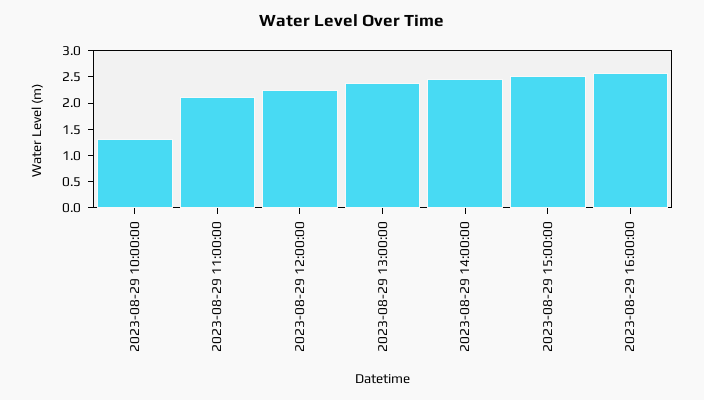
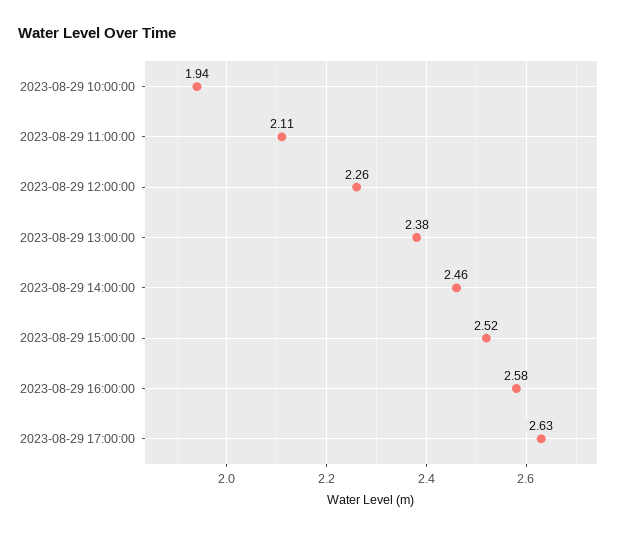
2023-08-29 10:00:00: 1.25 -> 1.94
2023-08-29 17:00:00: none -> 2.63

